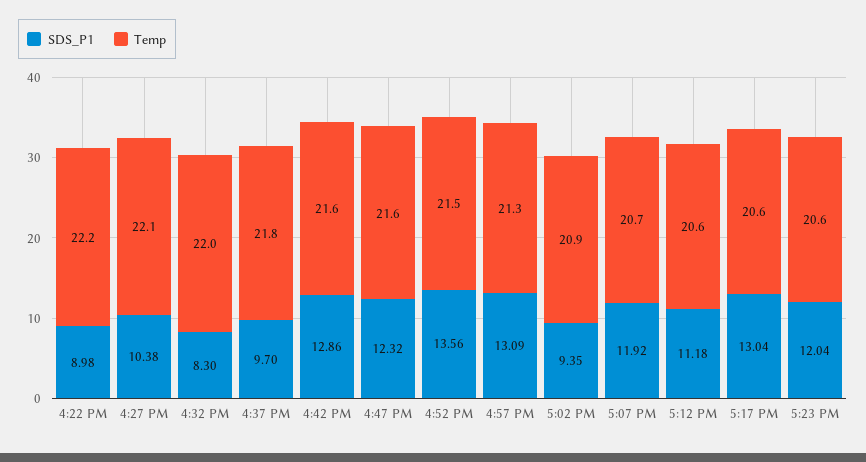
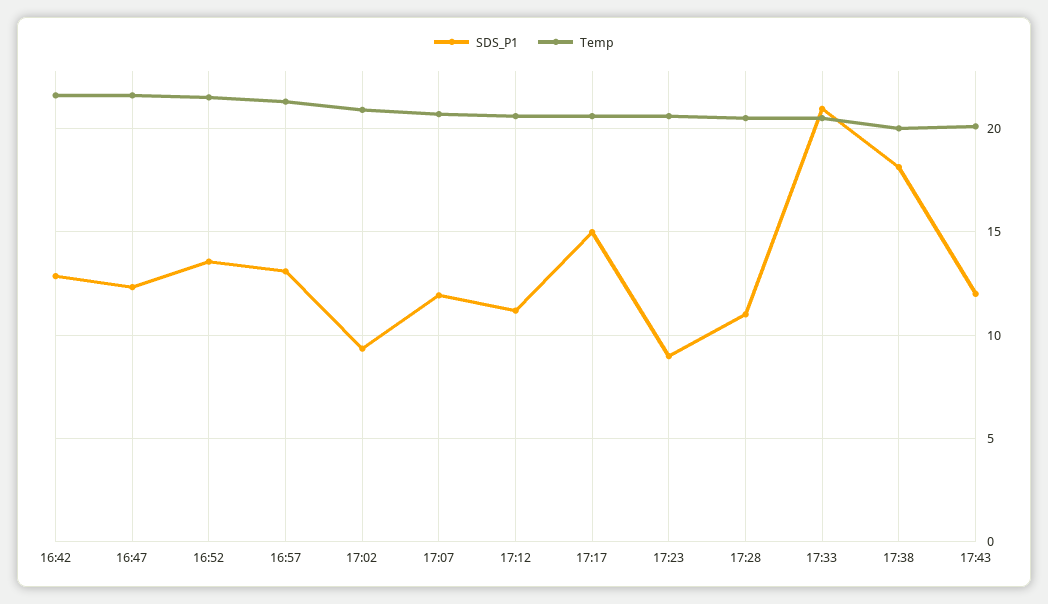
SDS_P1, 4:22 PM: 8.98 -> none
Temp, 4:22 PM: 22.2 -> none
SDS_P1, 4:27 PM: 10.38 -> none
Temp, 4:27 PM: 22.1 -> none
SDS_P1, 4:32 PM: 8.3 -> none
Temp, 4:32 PM: 22 -> none
SDS_P1, 4:37 PM: 9.7 -> none
Temp, 4:37 PM: 21.8 -> none
SDS_P1, 5:17 PM: 13.04 -> 15
SDS_P1, 5:23 PM: 12.04 -> 9
SDS_P1, 17:28: none -> 11
Temp, 17:28: none -> 20.5
SDS_P1, 17:33: none -> 21
Temp, 17:33: none -> 20.5
SDS_P1, 17:38: none -> 18
Temp, 17:38: none -> 20
SDS_P1, 17:43: none -> 12
Temp, 17:43: none -> 20

